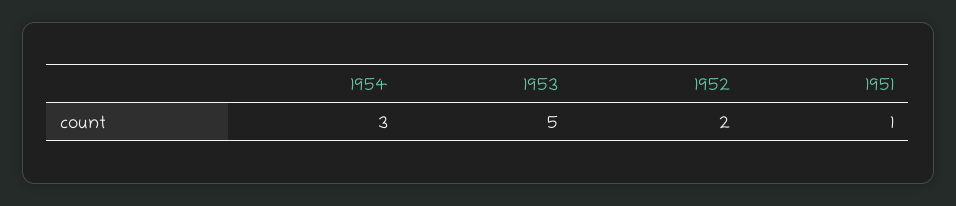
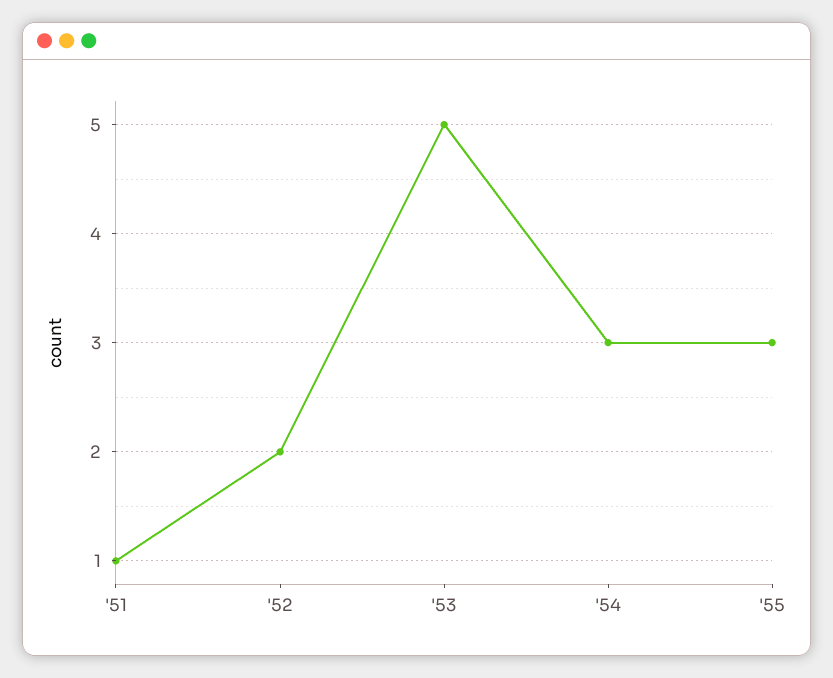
'55: none -> 3

